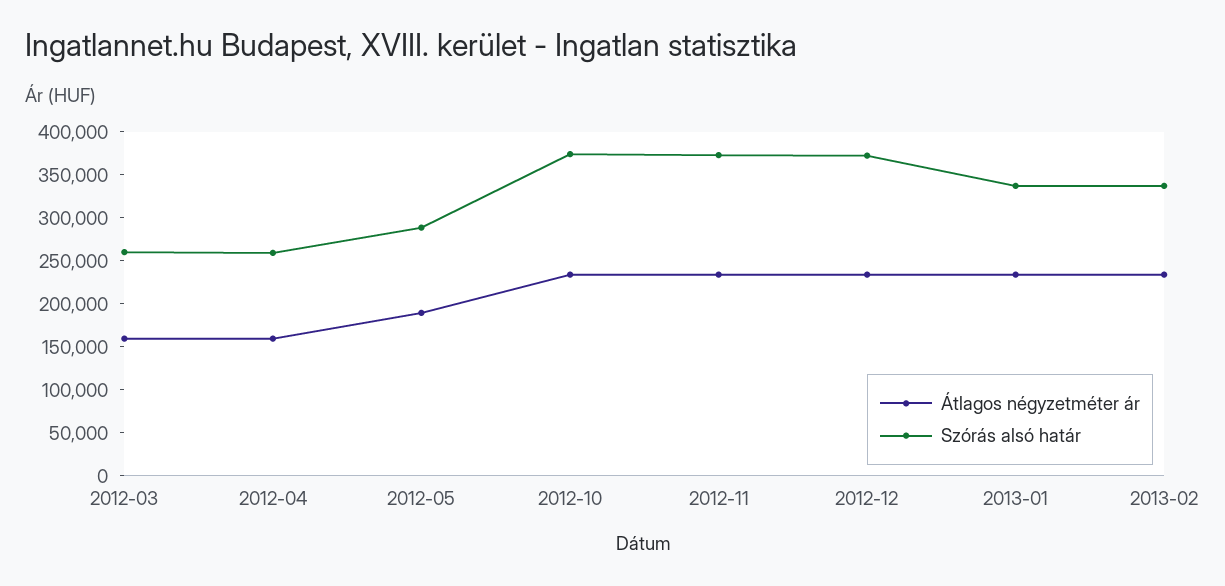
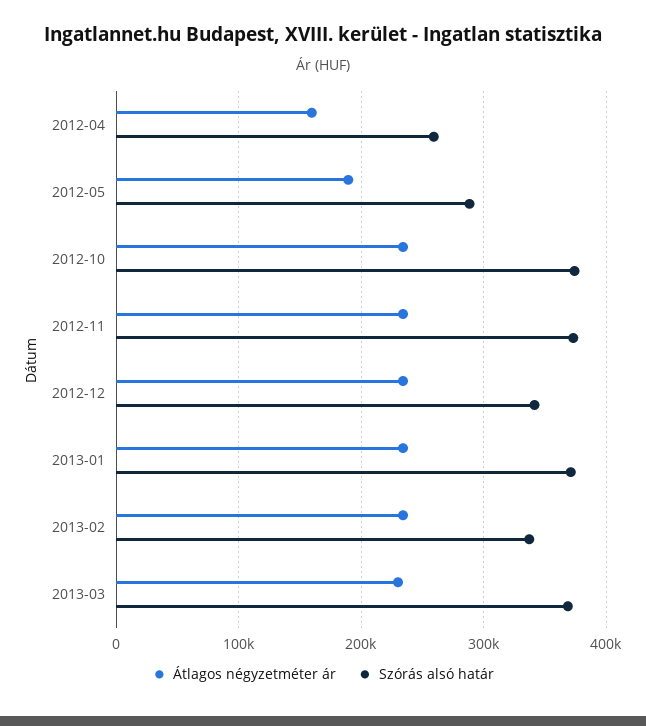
Átlagos négyzetméter ár, 2012-03: 160000 -> none
Szórás alsó határ, 2012-03: 260000 -> none
Szórás alsó határ, 2012-12: 370000 -> 340000
Szórás alsó határ, 2013-01: 340000 -> 370000
Átlagos négyzetméter ár, 2013-03: none -> 230000
Szórás alsó határ, 2013-03: none -> 370000

